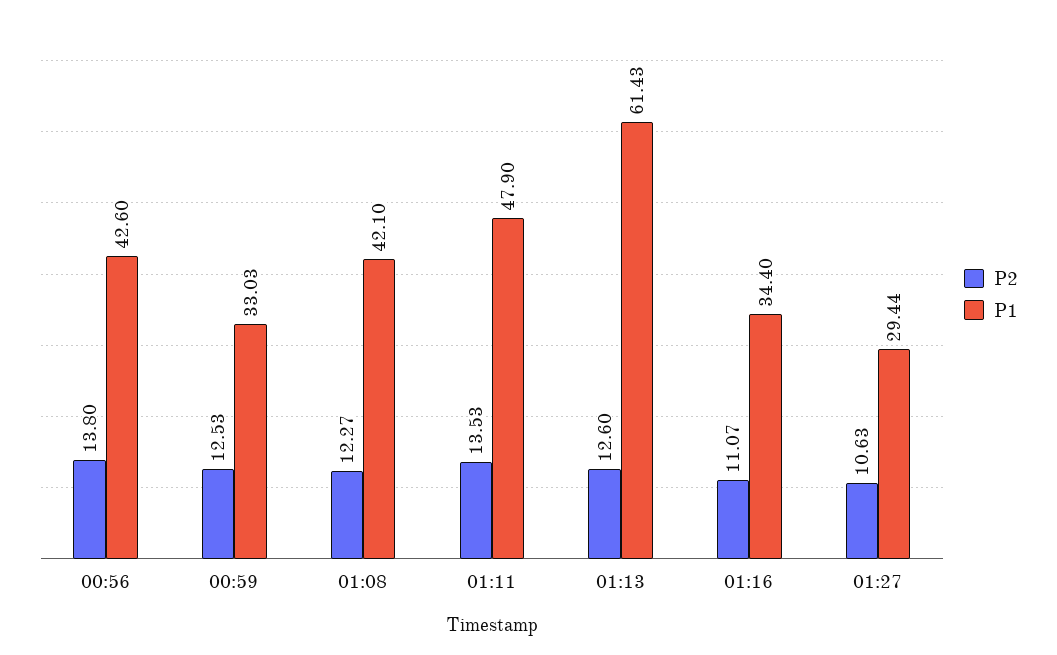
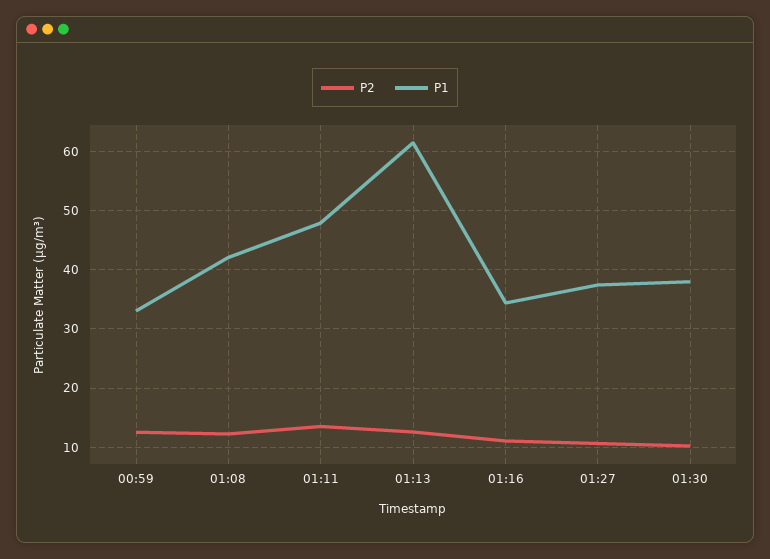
P2, 00:56: 13.8 -> none
P1, 00:56: 42.6 -> none
P1, 01:27: 29.44 -> 38
P2, 01:30: none -> 10
P1, 01:30: none -> 38

